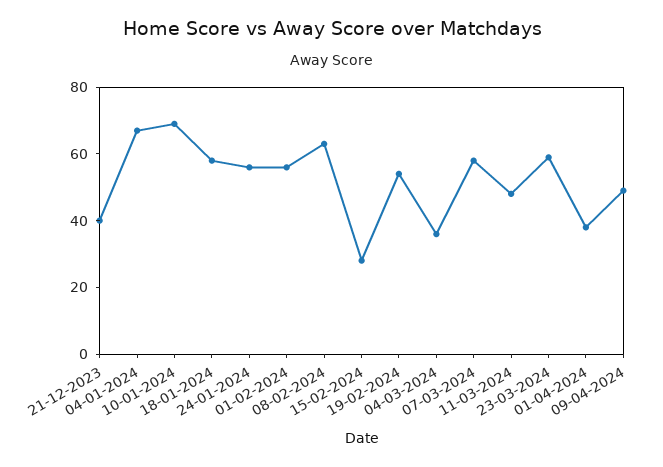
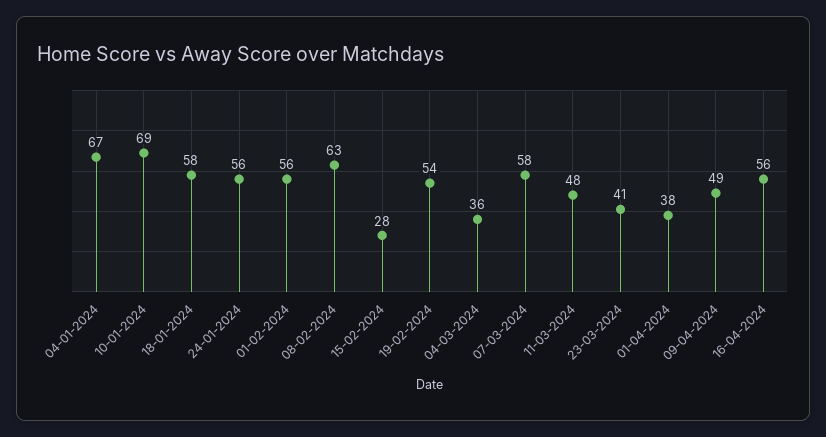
21-12-2023: 40 -> none
23-03-2024: 60 -> 41
16-04-2024: none -> 56

